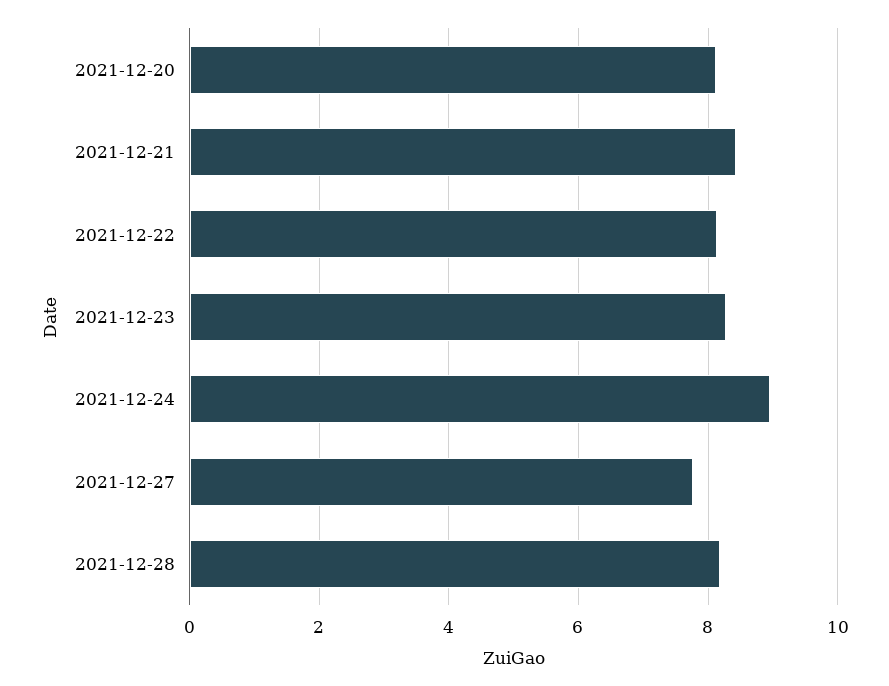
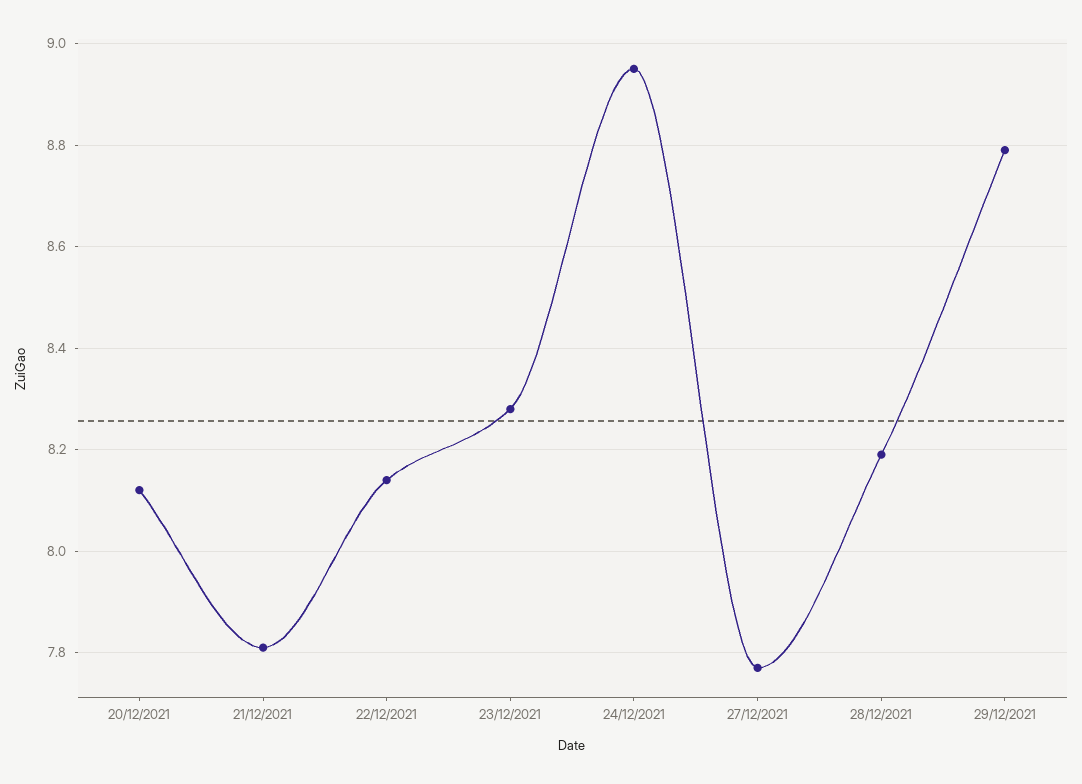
2021-12-21: 8.4 -> 7.8
29/12/2021: none -> 8.8

